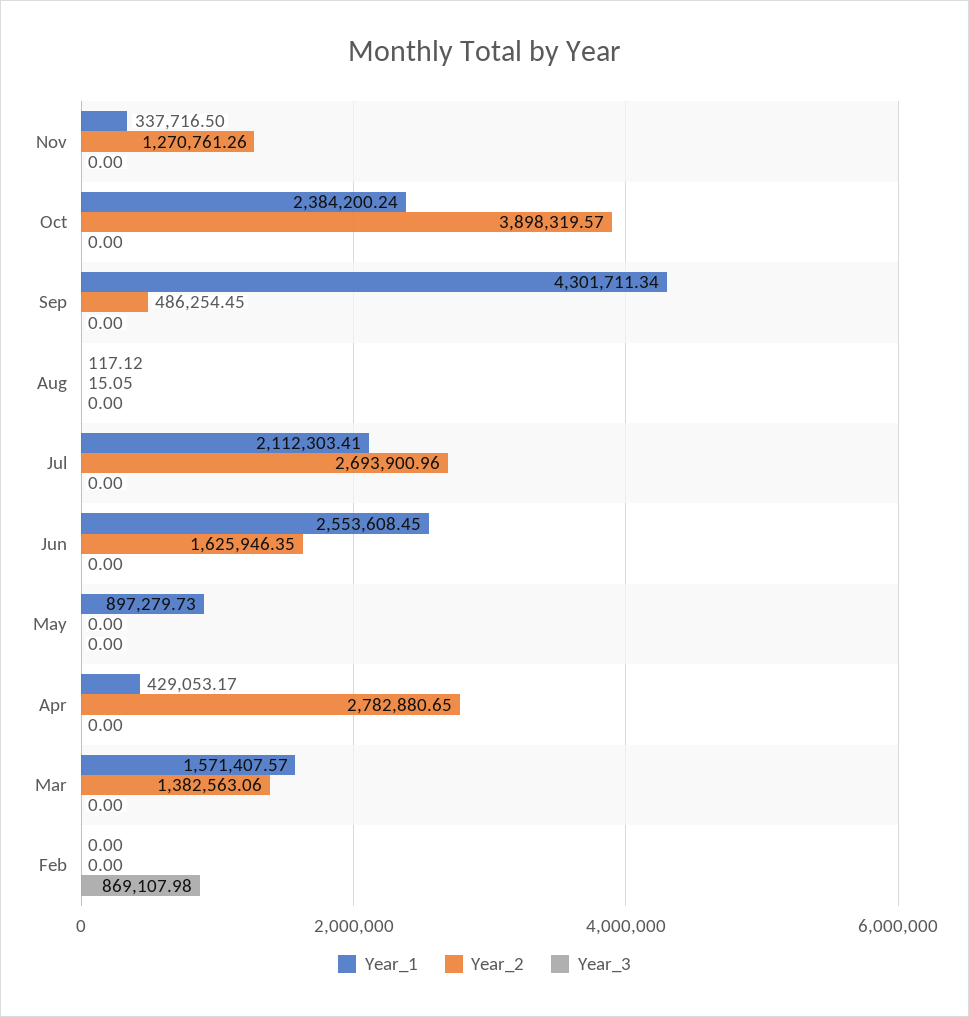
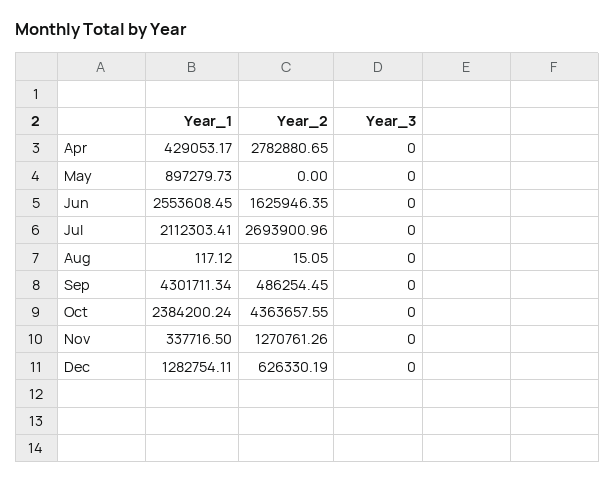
Year_2, Oct: 3898319.57 -> 4363657.55
Year_1, Mar: 1571407.57 -> none
Year_2, Mar: 1382563.06 -> none
Year_3, Mar: 0 -> none
Year_1, Feb: 0 -> none
Year_2, Feb: 0 -> none
Year_3, Feb: 869107.98 -> none
Year_1, Dec: none -> 1282754.11
Year_2, Dec: none -> 626330.19
Year_3, Dec: none -> 0

